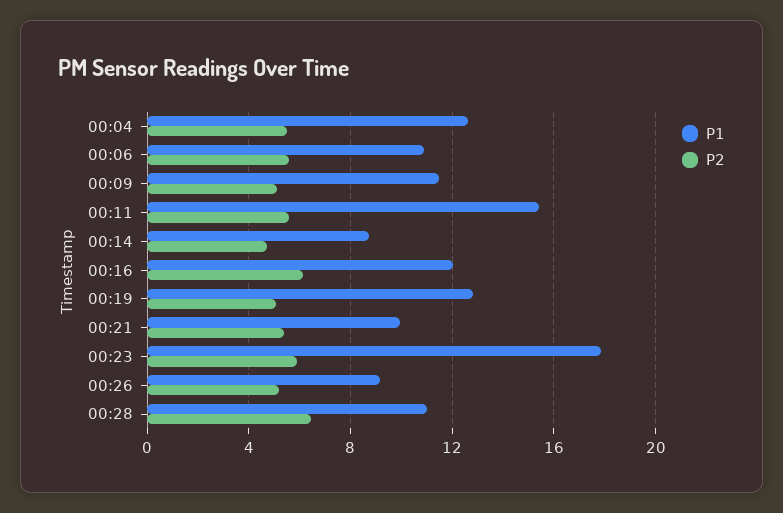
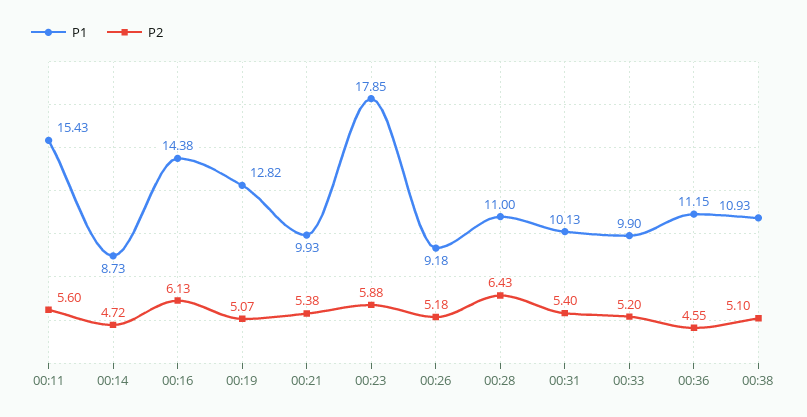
P1, 00:04: 12.5 -> none
P2, 00:04: 5.5 -> none
P1, 00:06: 11 -> none
P2, 00:06: 5.5 -> none
P1, 00:09: 11.5 -> none
P2, 00:09: 5 -> none
P1, 00:16: 12 -> 14.38
P1, 00:31: none -> 10.13
P2, 00:31: none -> 5.4
P1, 00:33: none -> 9.9
P2, 00:33: none -> 5.2
P1, 00:36: none -> 11.15
P2, 00:36: none -> 4.55
P1, 00:38: none -> 10.93
P2, 00:38: none -> 5.1

